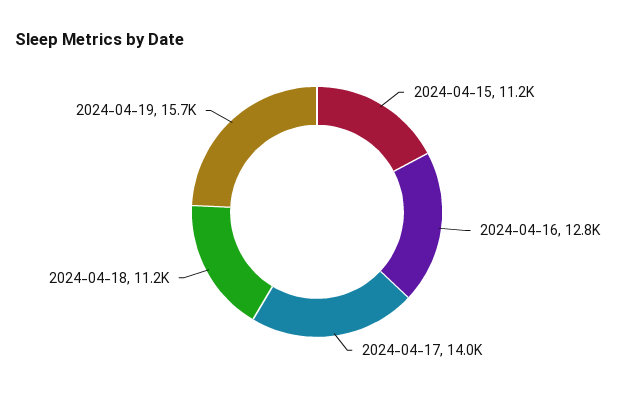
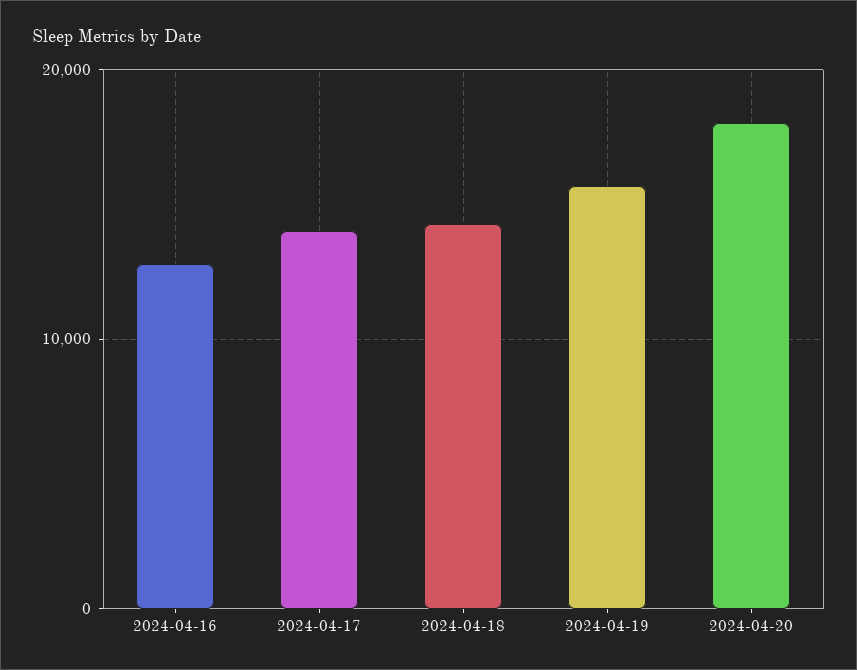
2024-04-15: 11200 -> none
2024-04-18: 11200 -> 14000
2024-04-20: none -> 18000

